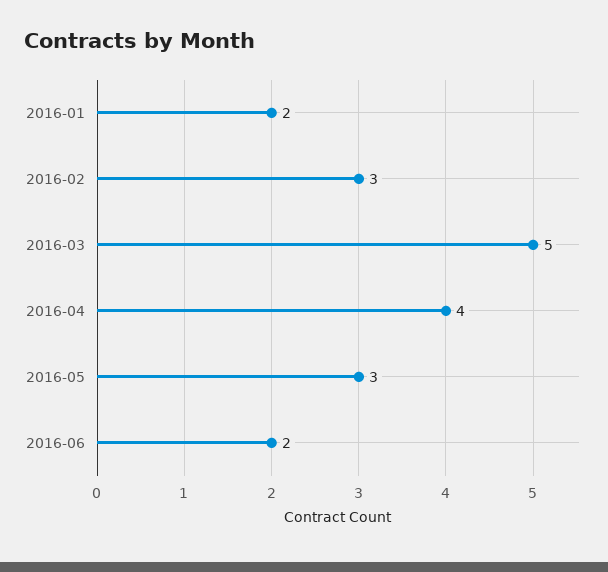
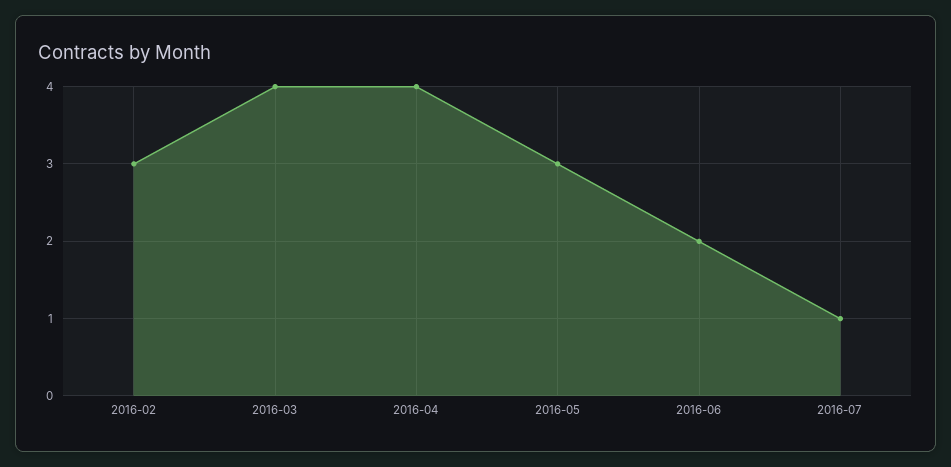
2016-01: 2 -> none
2016-03: 5 -> 4
2016-07: none -> 1

